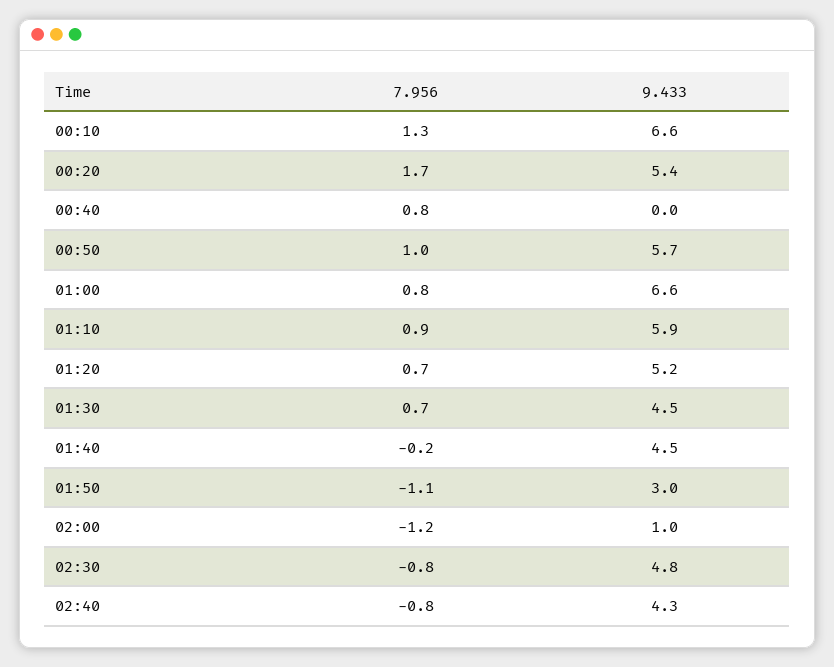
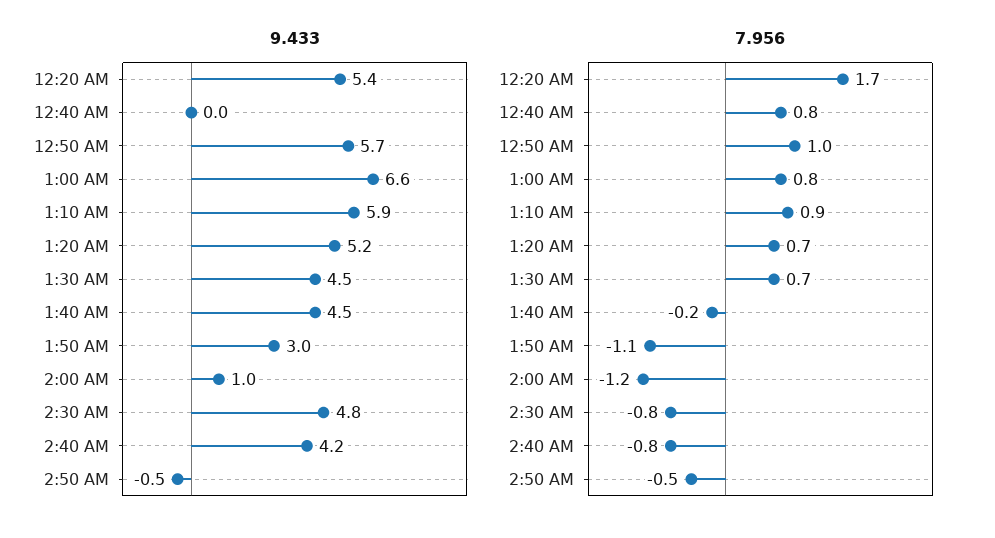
7.956, 00:10: 1.3 -> none
9.433, 00:10: 6.6 -> none
9.433, 02:40: 4.3 -> 4.2
9.433, 2:50 AM: none -> -0.5
7.956, 2:50 AM: none -> -0.5

